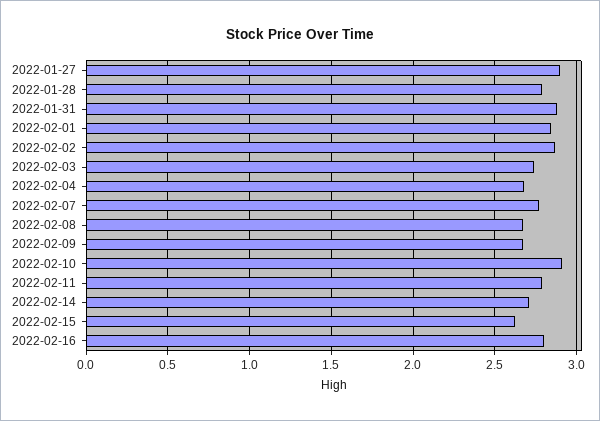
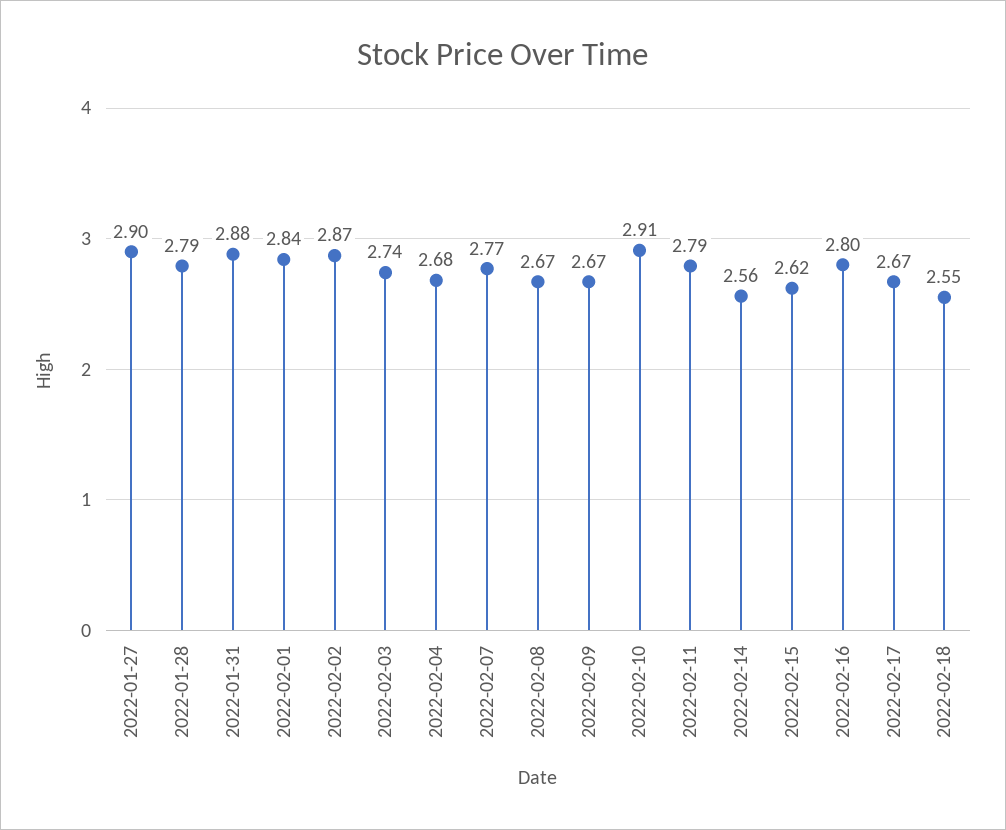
2022-02-14: 2.7 -> 2.56
2022-02-17: none -> 2.67
2022-02-18: none -> 2.55

